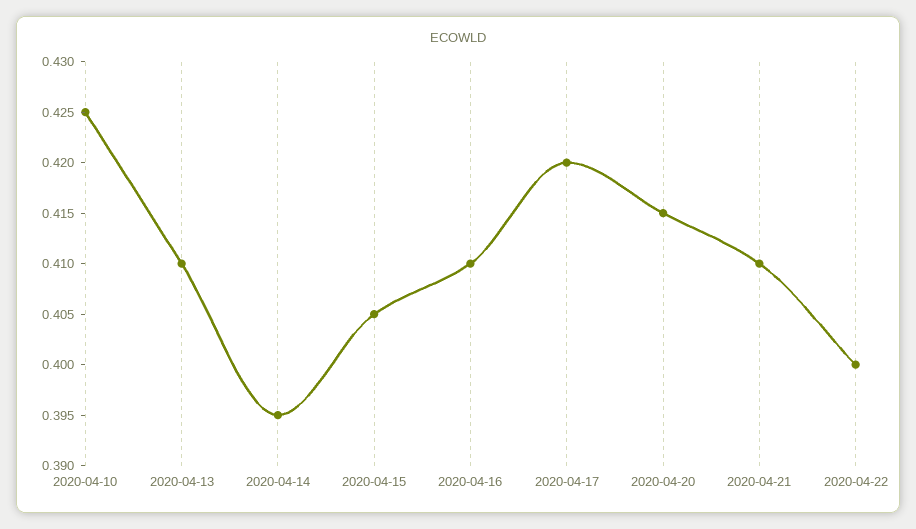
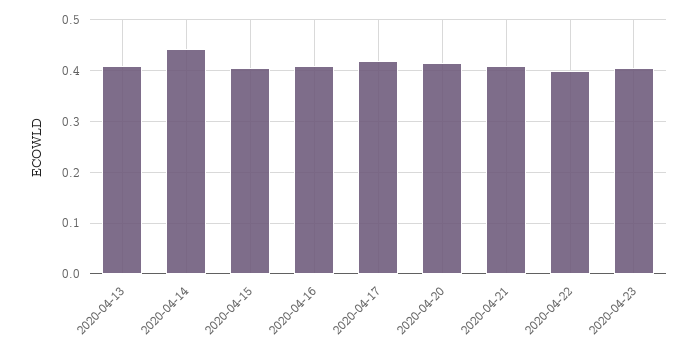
2020-04-10: 0.425 -> none
2020-04-14: 0.395 -> 0.44
2020-04-23: none -> 0.4

